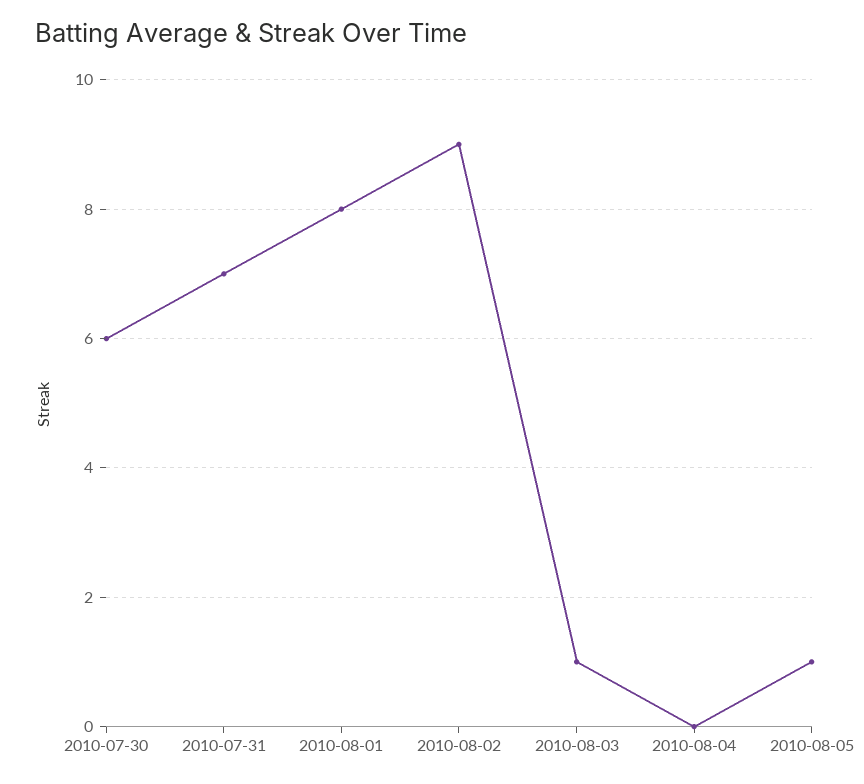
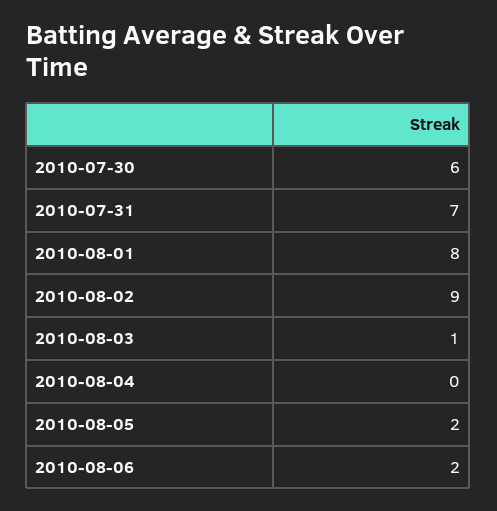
2010-08-05: 1 -> 2
2010-08-06: none -> 2

